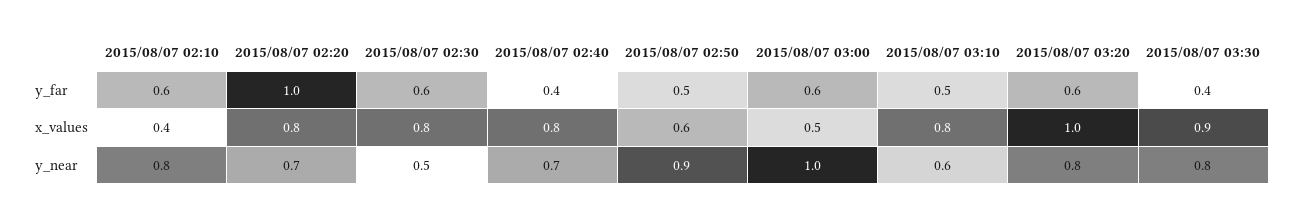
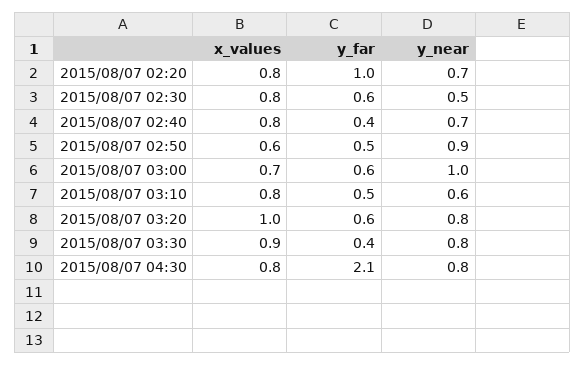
2015/08/07 02:10, y_far: 0.6 -> none
2015/08/07 02:10, x_values: 0.4 -> none
2015/08/07 03:00, x_values: 0.5 -> 0.7
2015/08/07 02:10, y_near: 0.8 -> none
2015/08/07 04:30, x_values: none -> 0.8
2015/08/07 04:30, y_far: none -> 2.1
2015/08/07 04:30, y_near: none -> 0.8

